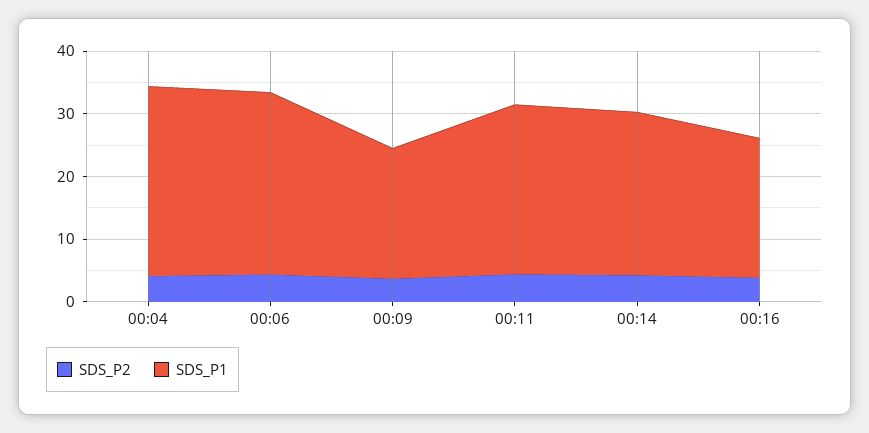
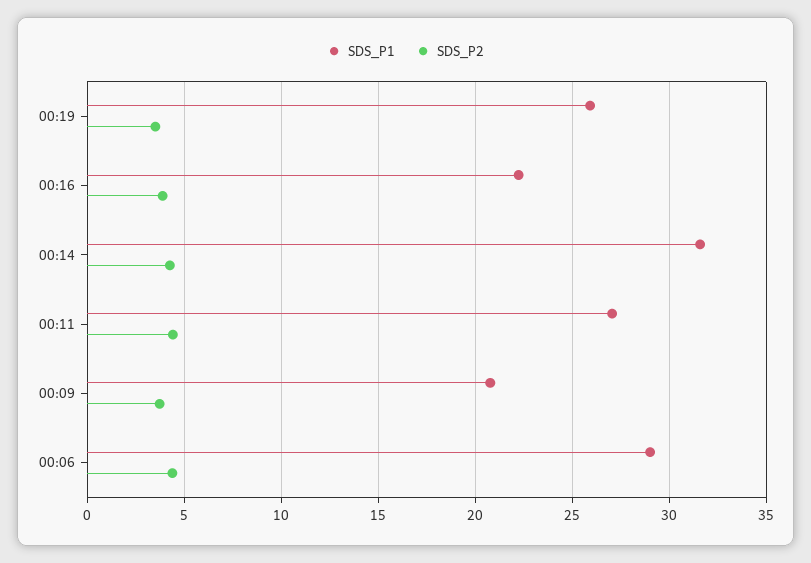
SDS_P2, 00:04: 4 -> none
SDS_P1, 00:04: 30 -> none
SDS_P1, 00:14: 26 -> 31.5
SDS_P1, 00:19: none -> 26
SDS_P2, 00:19: none -> 3.5

